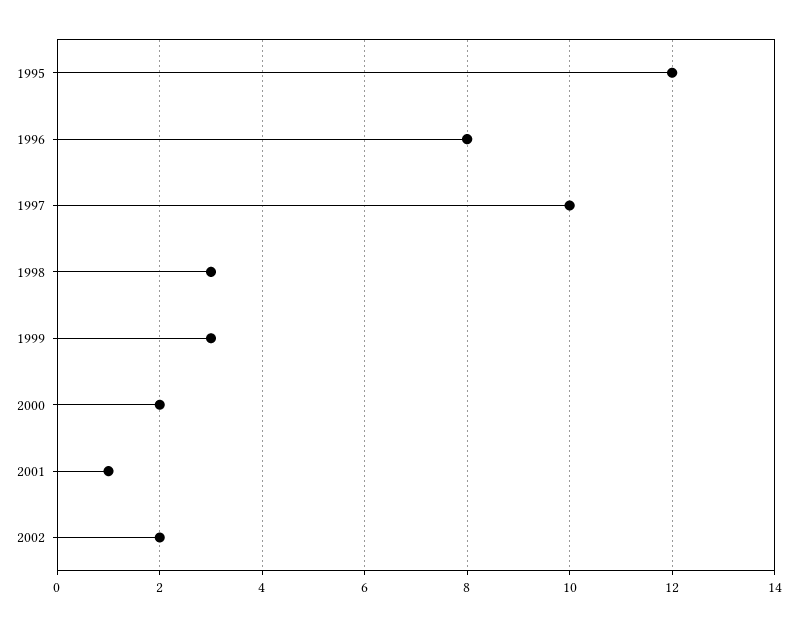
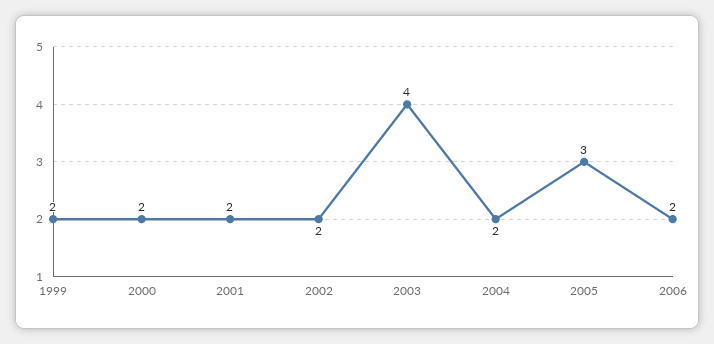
1995: 12 -> none
1996: 8 -> none
1997: 10 -> none
1998: 3 -> none
1999: 3 -> 2
2001: 1 -> 2
2003: none -> 4
2004: none -> 2
2005: none -> 3
2006: none -> 2

